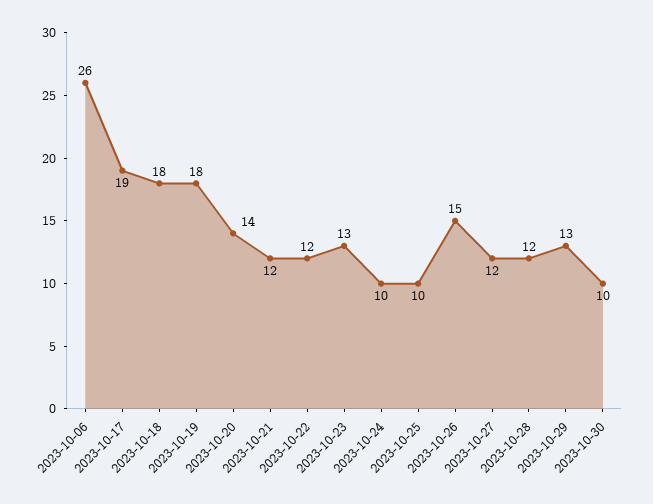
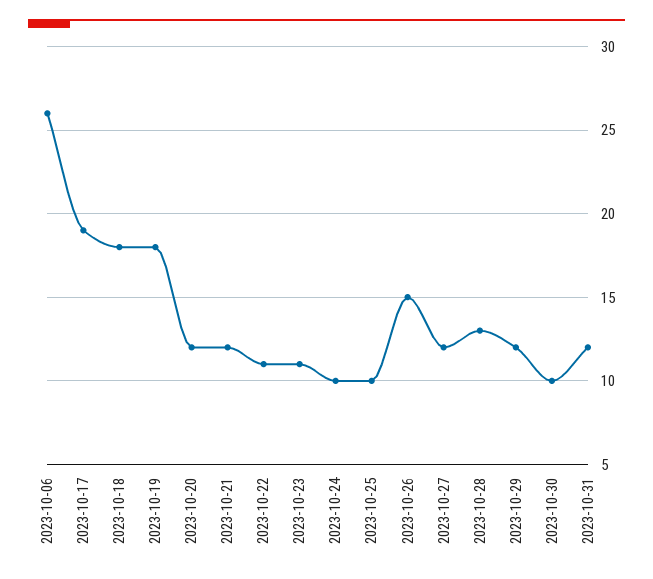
2023-10-20: 14 -> 12
2023-10-22: 12 -> 11
2023-10-23: 13 -> 11
2023-10-28: 12 -> 13
2023-10-29: 13 -> 12
2023-10-31: none -> 12

